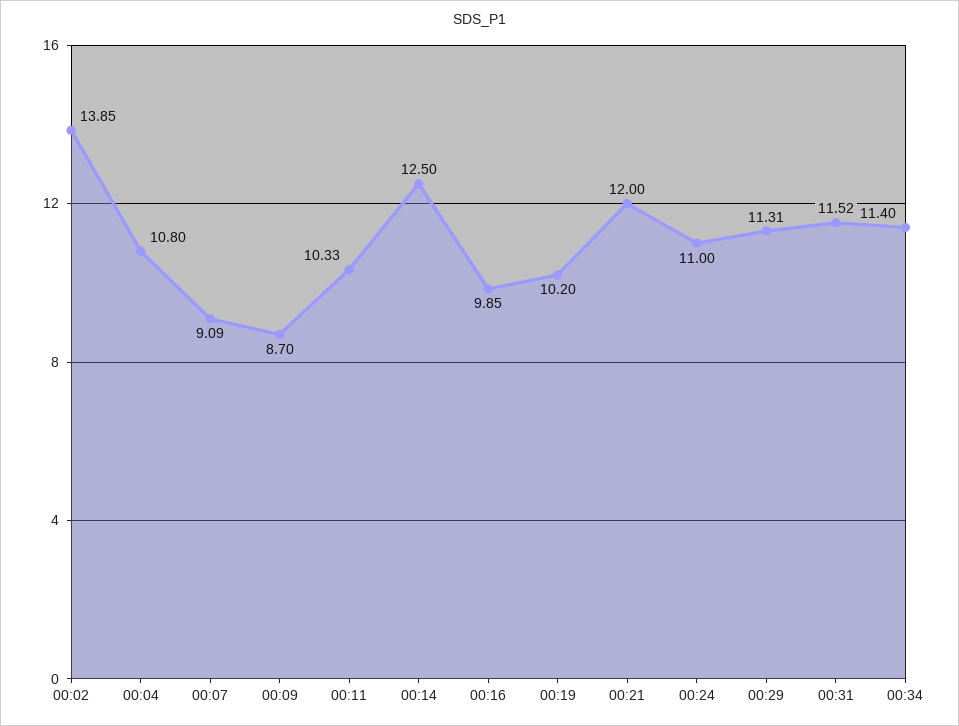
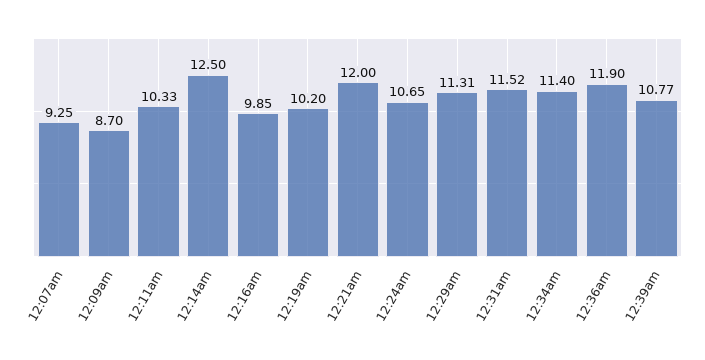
00:02: 13.85 -> none
00:04: 10.8 -> none
00:07: 9.09 -> 9.25
00:24: 11 -> 10.65
12:36am: none -> 11.9
12:39am: none -> 10.77

